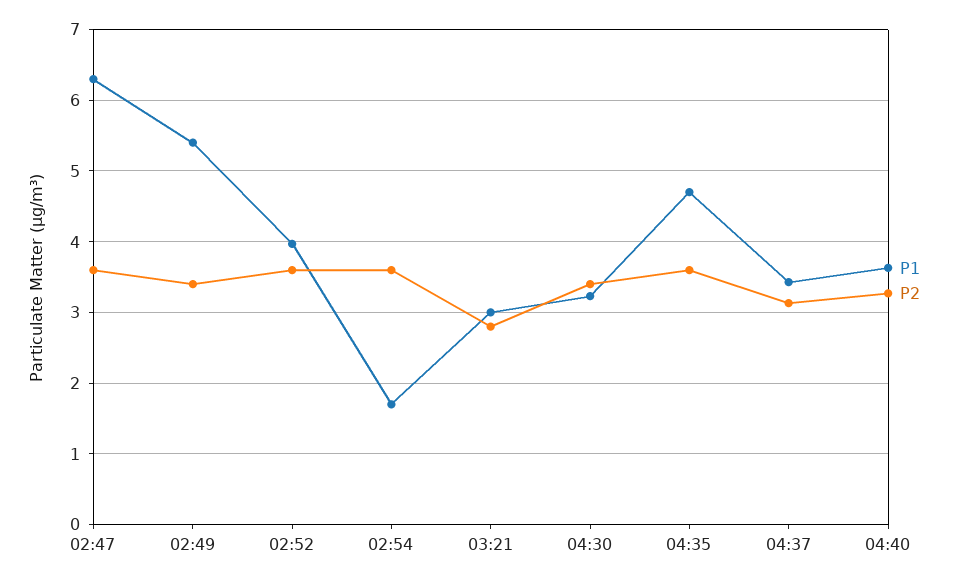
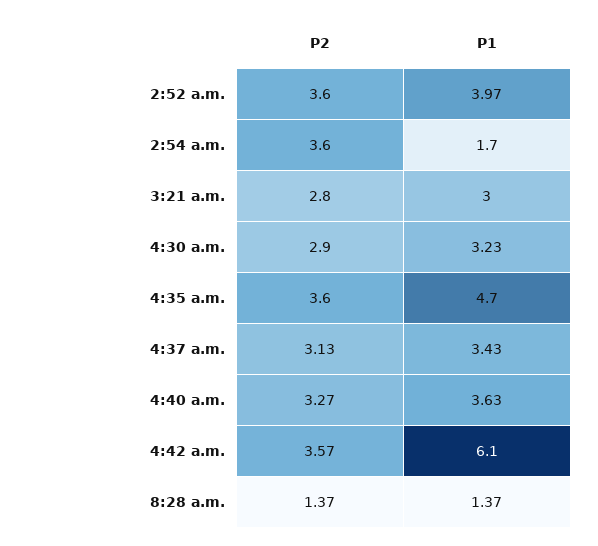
P1, 02:47: 6.3 -> none
P2, 02:47: 3.6 -> none
P1, 02:49: 5.4 -> none
P2, 02:49: 3.4 -> none
P2, 04:30: 3.4 -> 2.9
P2, 4:42 a.m.: none -> 3.57
P1, 4:42 a.m.: none -> 6.1
P2, 8:28 a.m.: none -> 1.37
P1, 8:28 a.m.: none -> 1.37

